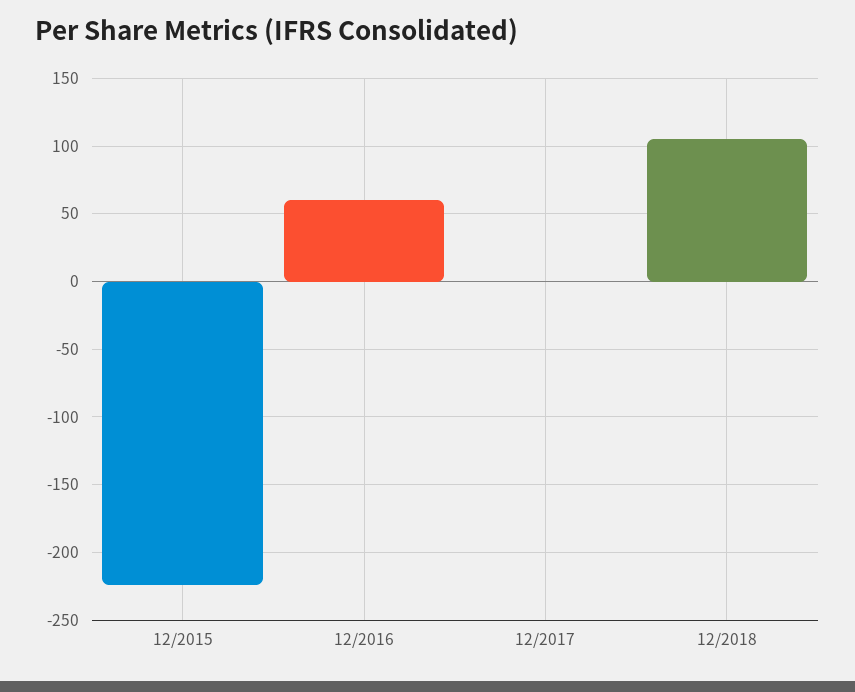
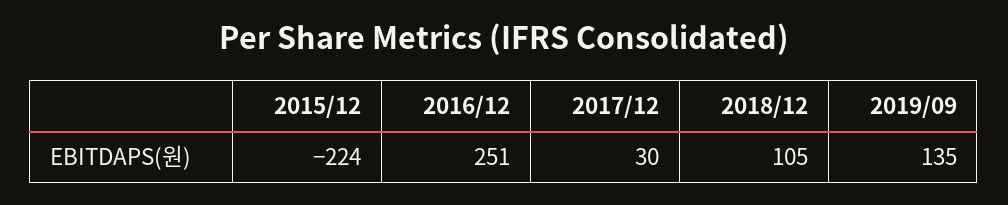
12/2016: 60 -> 251
12/2017: 0 -> 30
2019/09: none -> 135

